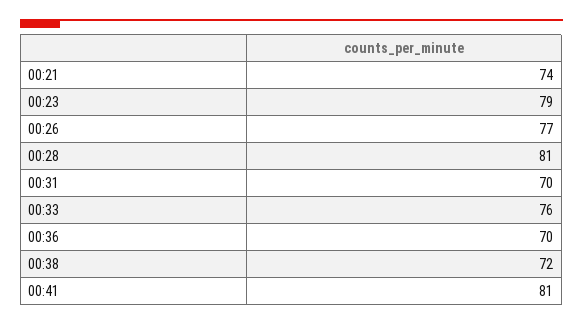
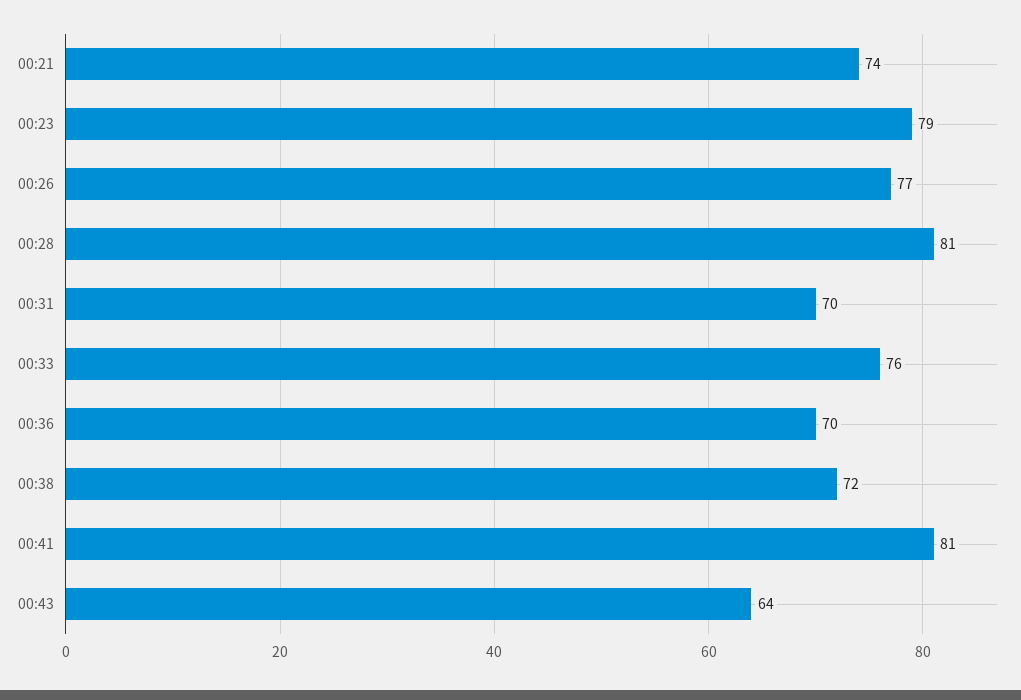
00:43: none -> 64

